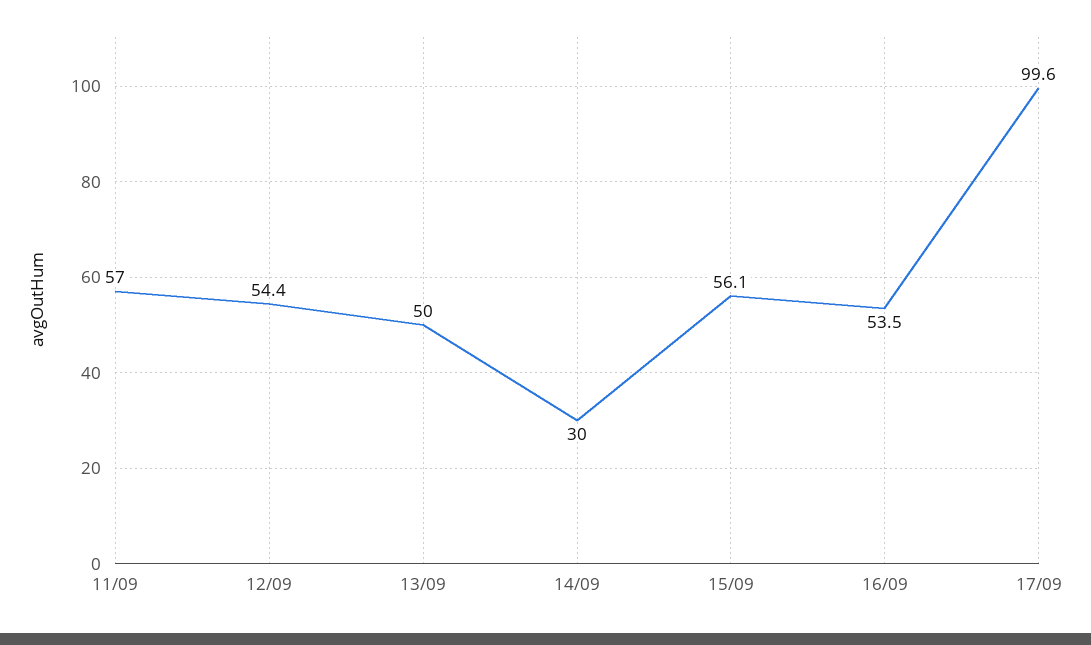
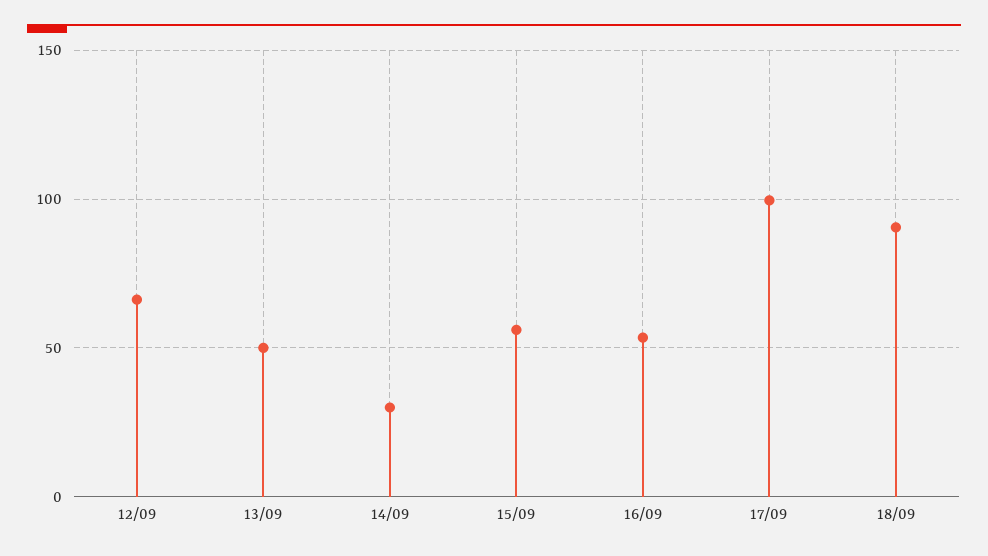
11/09: 57 -> none
12/09: 54.4 -> 65
18/09: none -> 90

